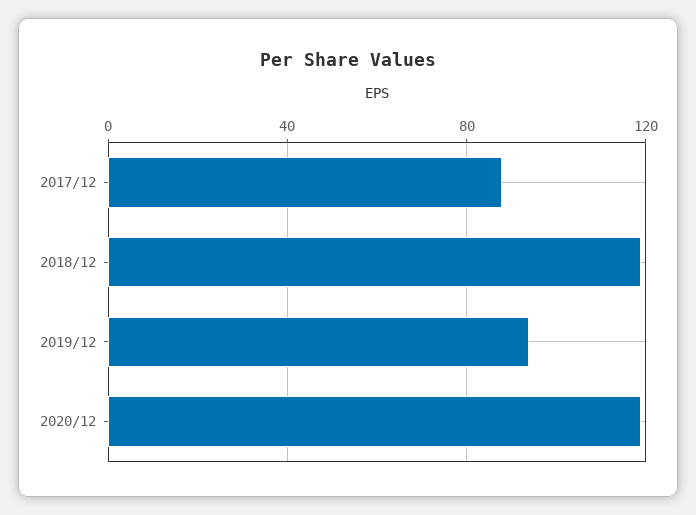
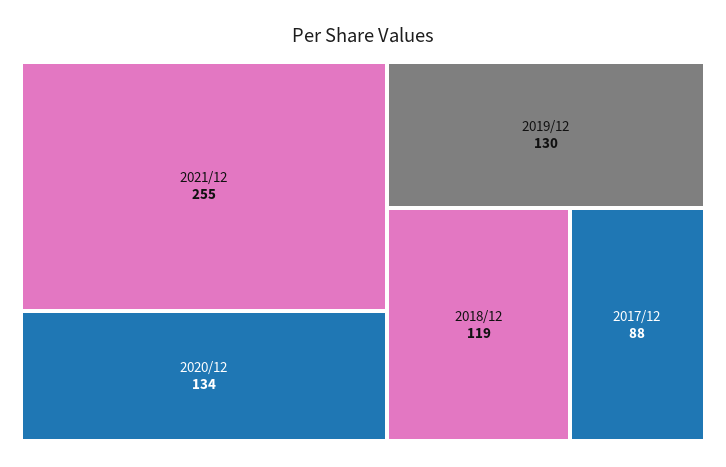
2019/12: 95 -> 130
2020/12: 120 -> 134
2021/12: none -> 255

